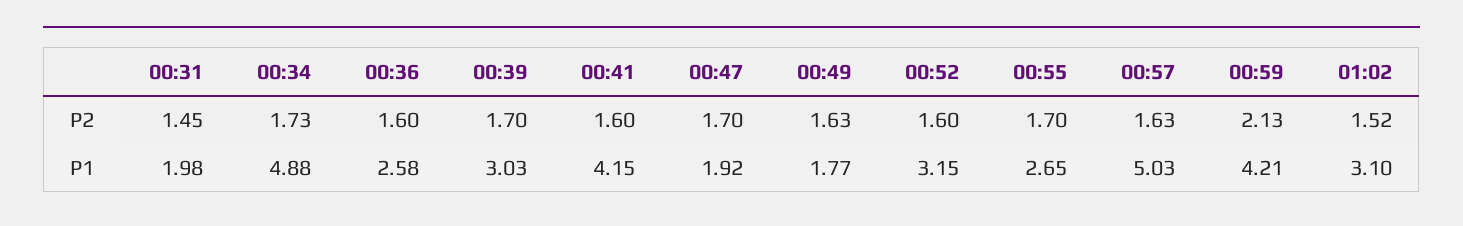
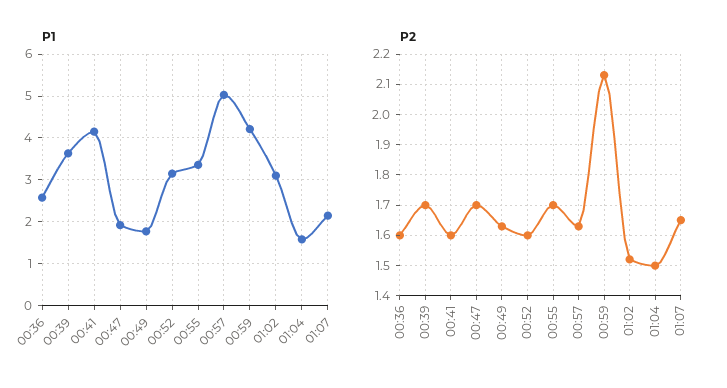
P2, 00:31: 1.45 -> none
P2, 00:34: 1.73 -> none
P1, 00:31: 1.98 -> none
P1, 00:34: 4.88 -> none
P1, 00:39: 3.03 -> 3.6
P1, 00:55: 2.65 -> 3.4
P1, 01:04: none -> 1.6
P1, 01:07: none -> 2.2
P2, 01:04: none -> 1.5
P2, 01:07: none -> 1.65

